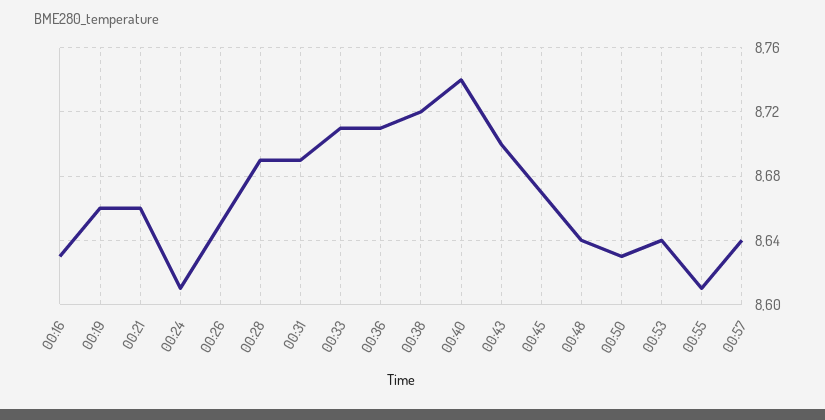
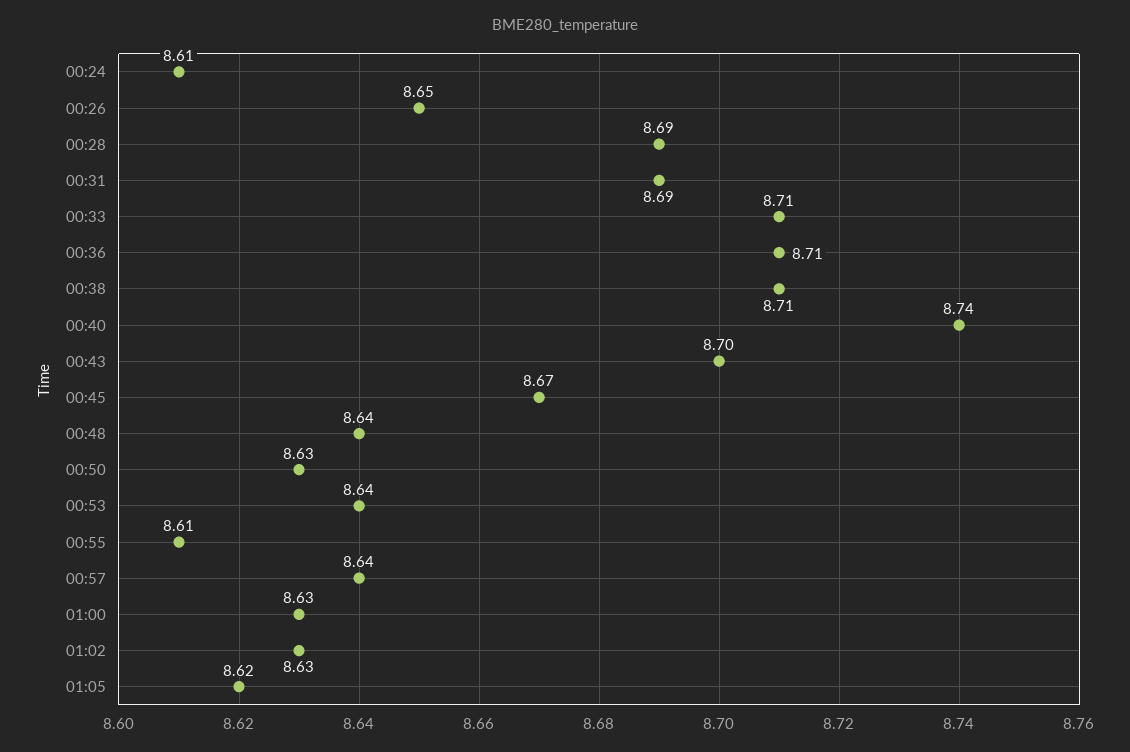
00:16: 8.63 -> none
00:19: 8.66 -> none
00:21: 8.66 -> none
00:38: 8.72 -> 8.71
01:00: none -> 8.63
01:02: none -> 8.63
01:05: none -> 8.62

